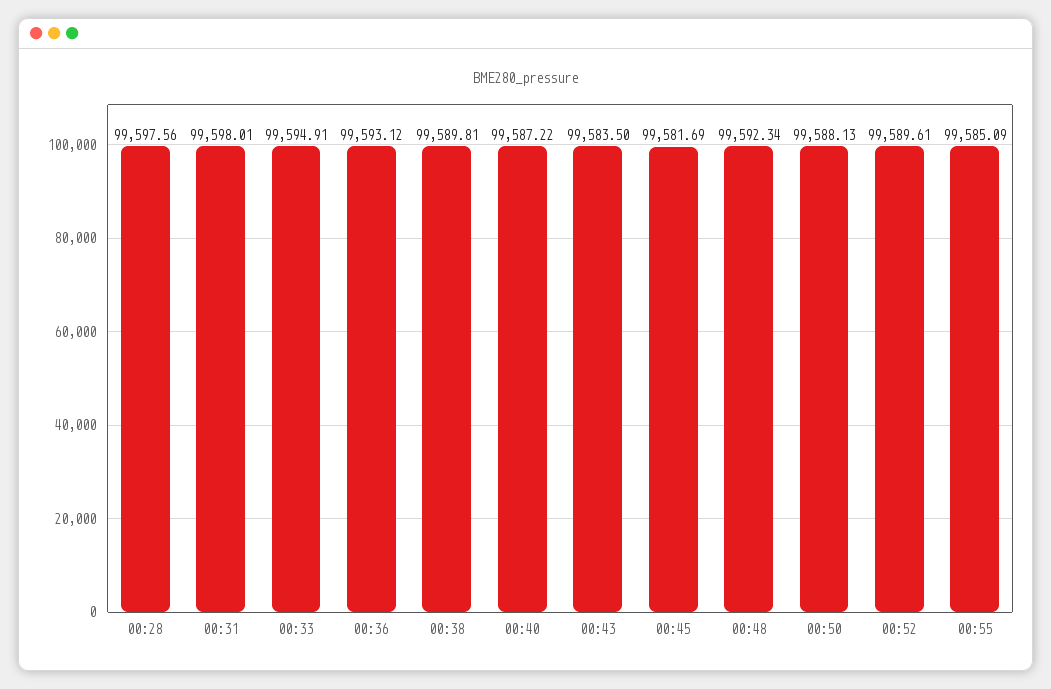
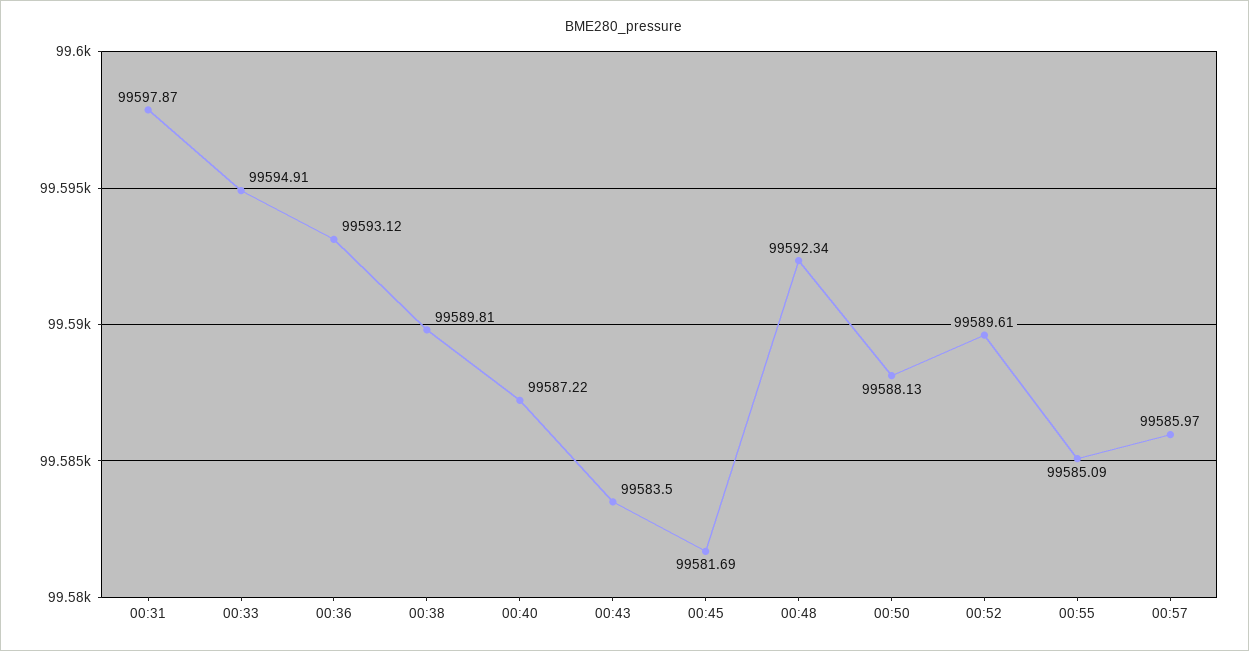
00:28: 99597.56 -> none
00:31: 99598.01 -> 99597.87
00:57: none -> 99585.97

